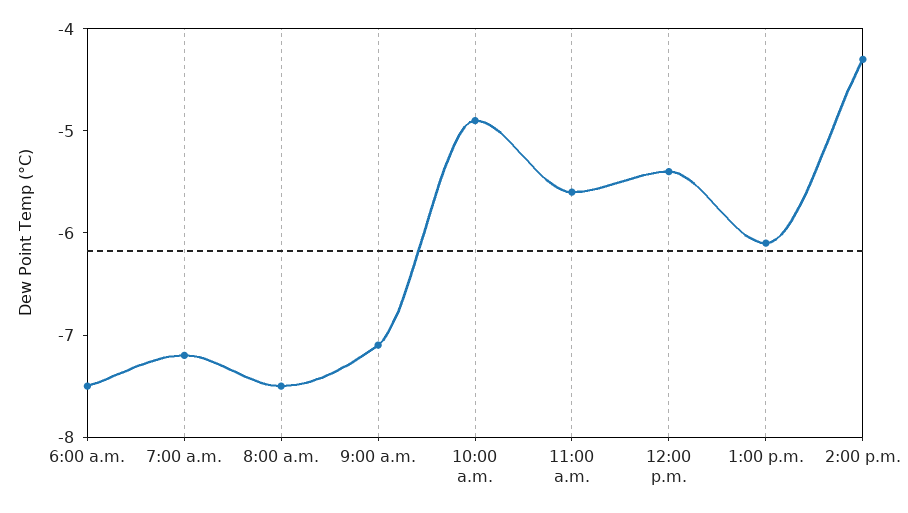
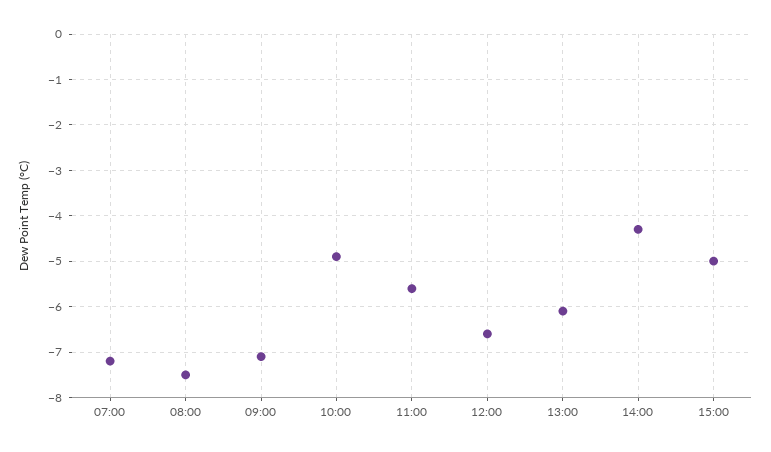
6:00 a.m.: -7.5 -> none
12:00 p.m.: -5.4 -> -6.5
15:00: none -> -5

